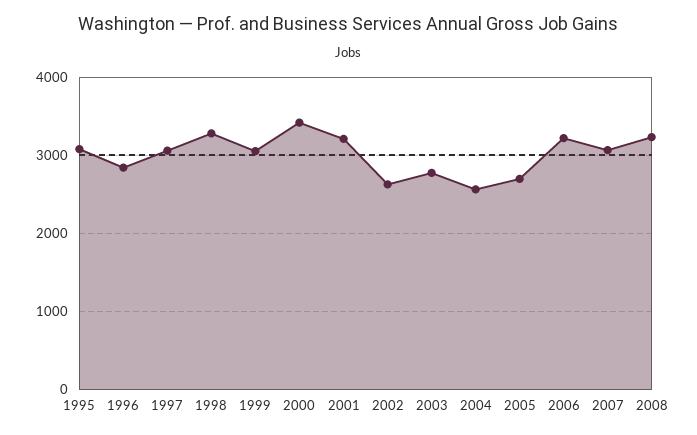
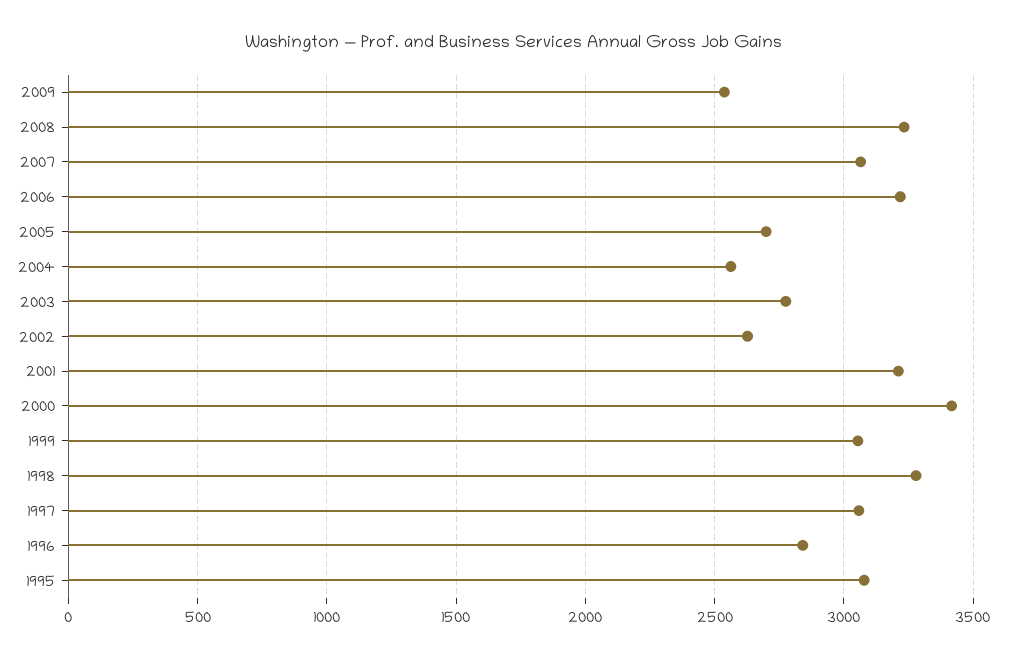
2009: none -> 2550

